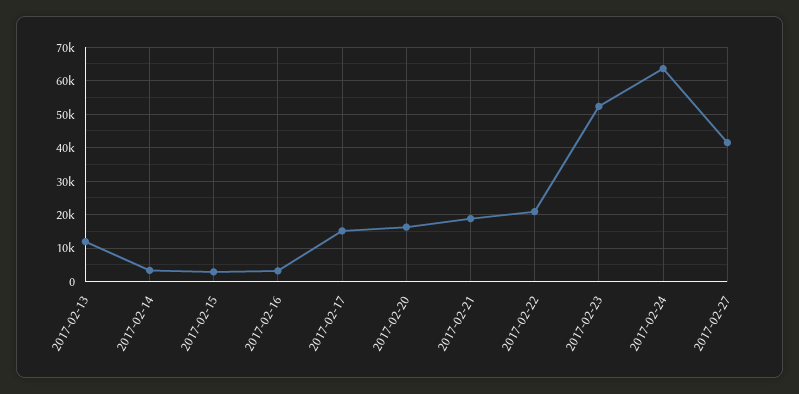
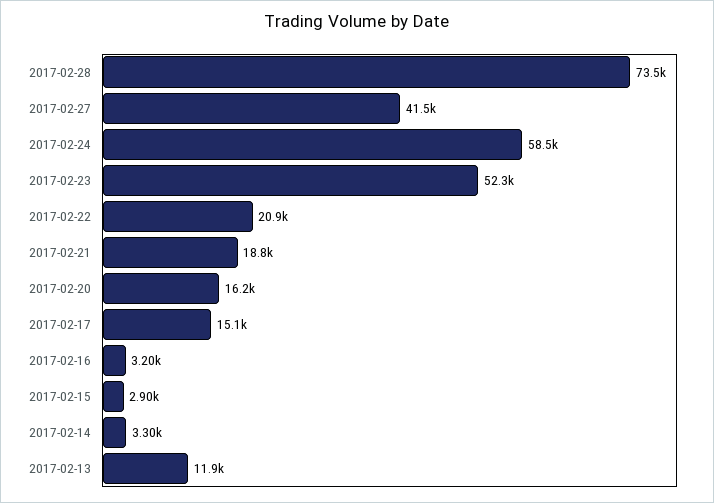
2017-02-24: 64000 -> 58500
2017-02-28: none -> 73500

